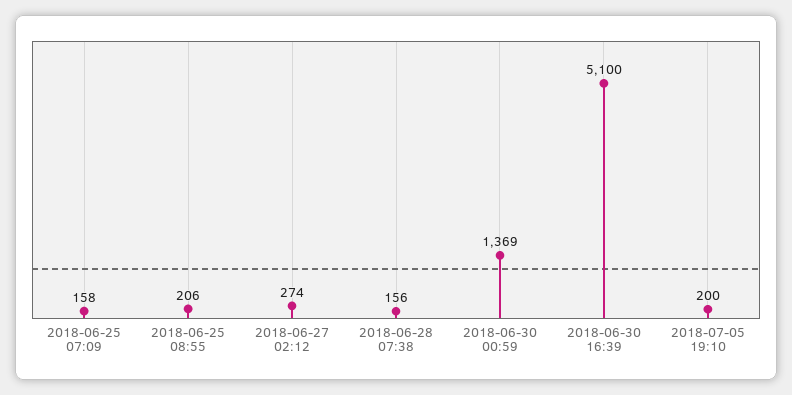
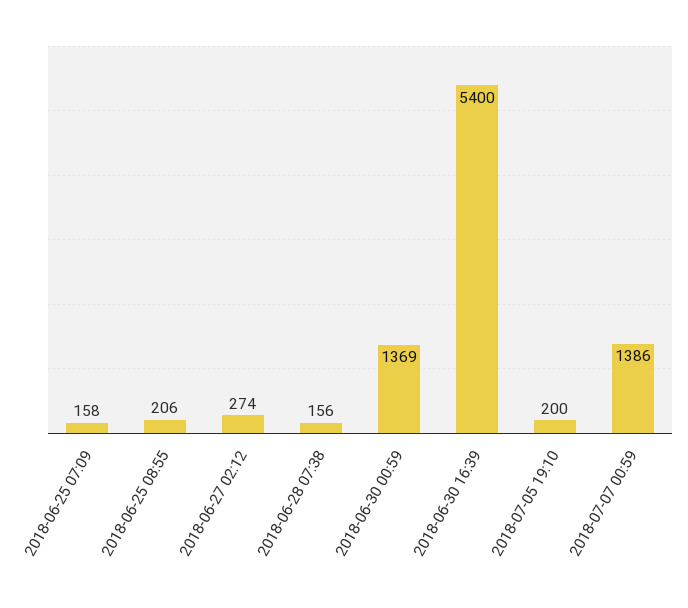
2018-06-30 16:39: 5100 -> 5400
2018-07-07 00:59: none -> 1386

